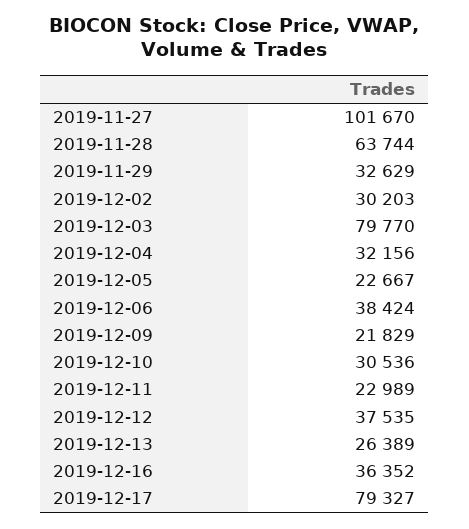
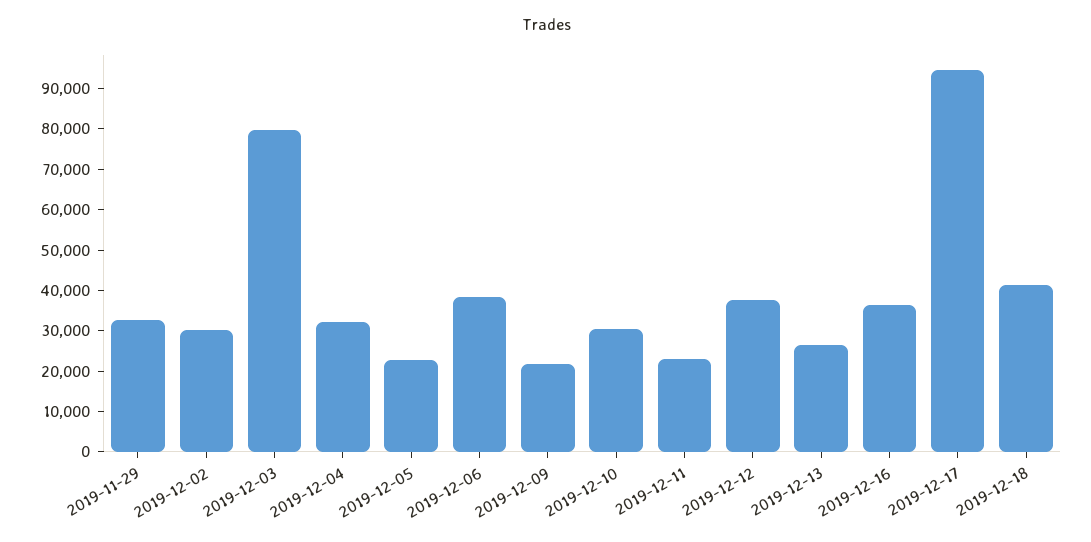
2019-11-27: 101670 -> none
2019-11-28: 63744 -> none
2019-12-17: 79327 -> 94000
2019-12-18: none -> 42000

